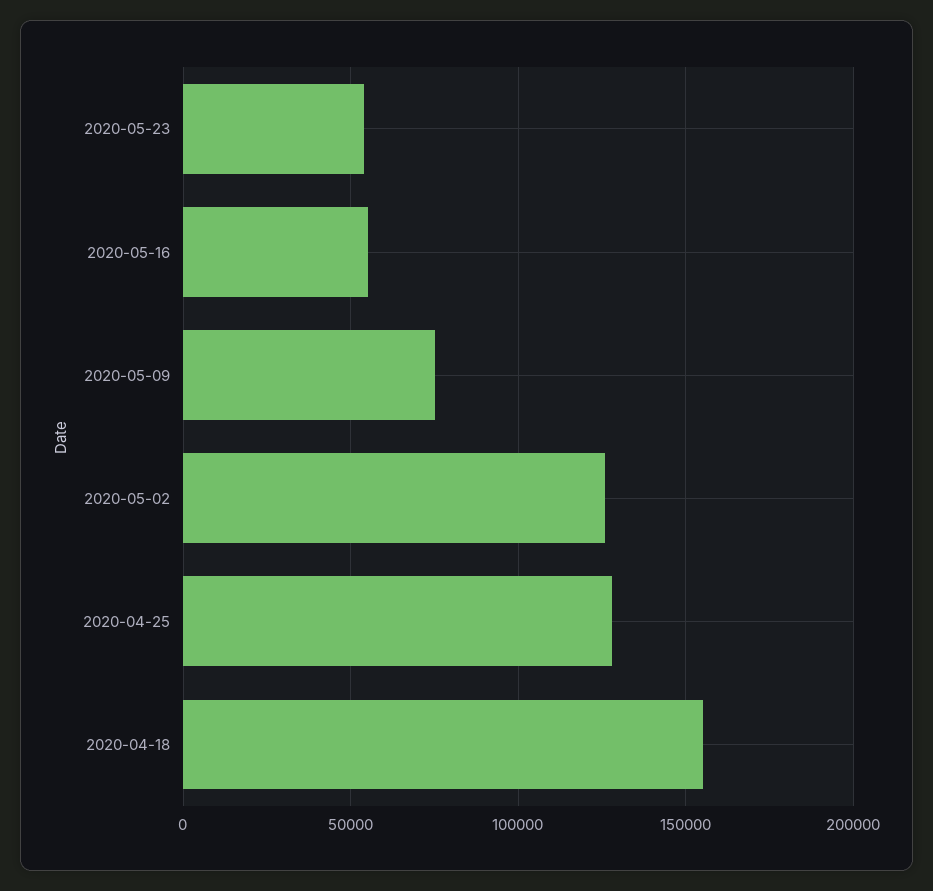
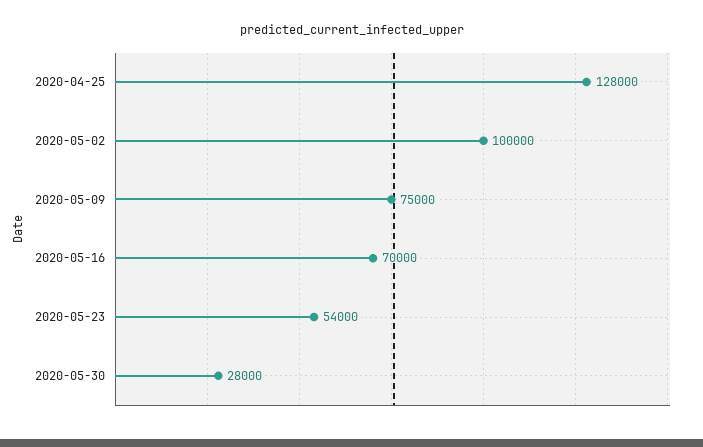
2020-05-16: 55000 -> 70000
2020-05-02: 125000 -> 100000
2020-04-18: 155000 -> none
2020-05-30: none -> 28000

